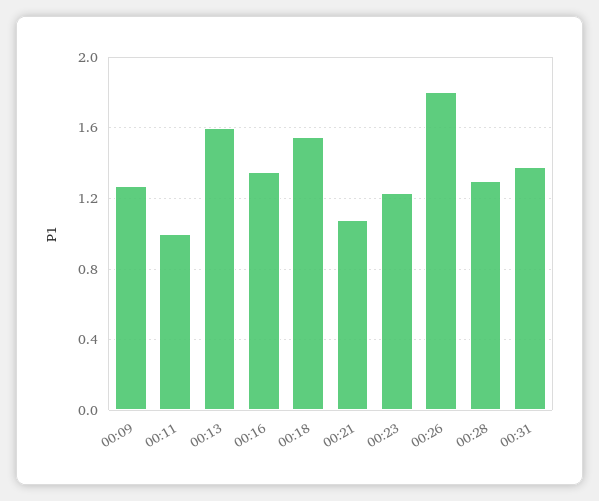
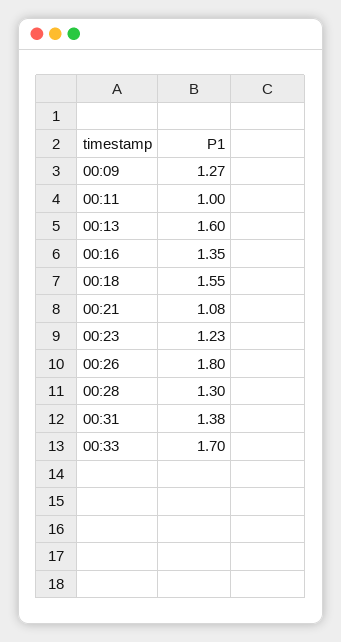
00:33: none -> 1.7

